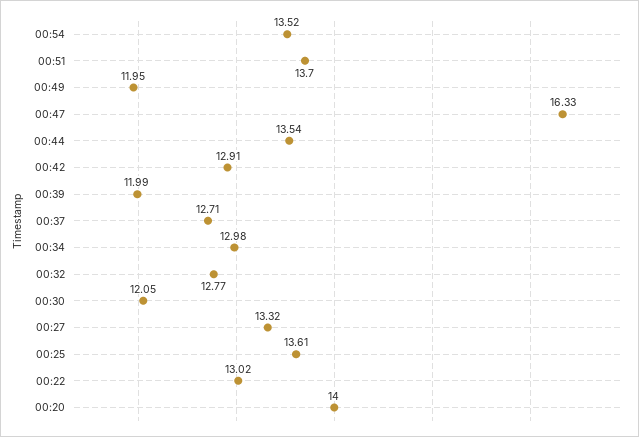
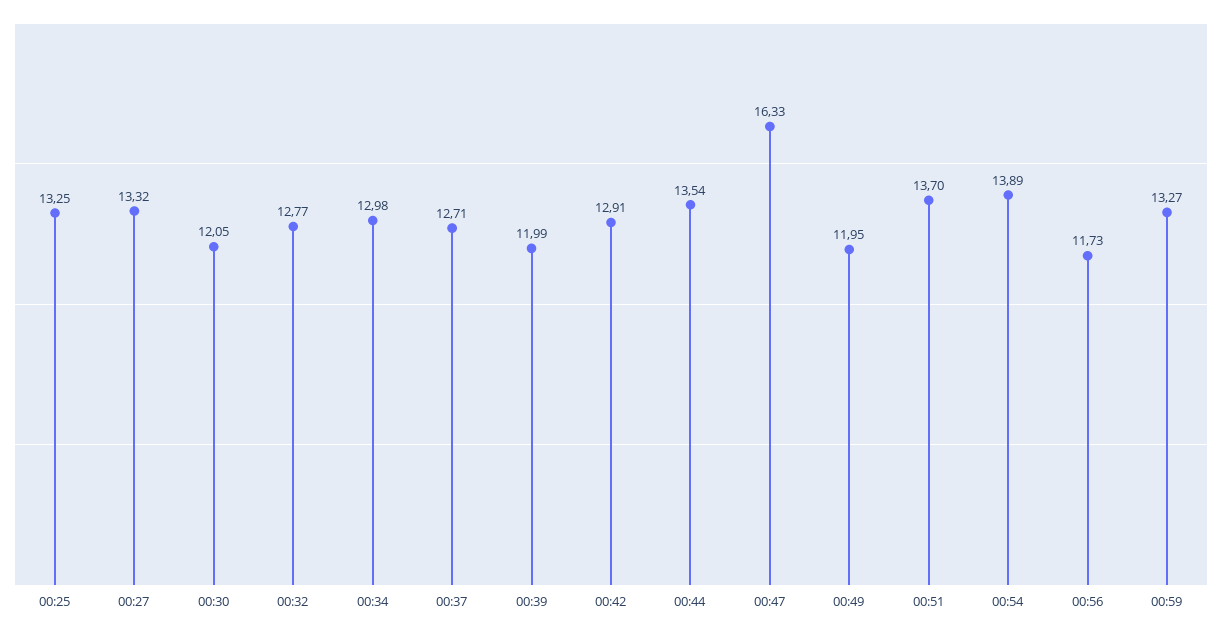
00:54: 13.52 -> 13.89
00:25: 13.61 -> 13.25
00:22: 13.02 -> none
00:20: 14 -> none
00:56: none -> 11.73
00:59: none -> 13.27

